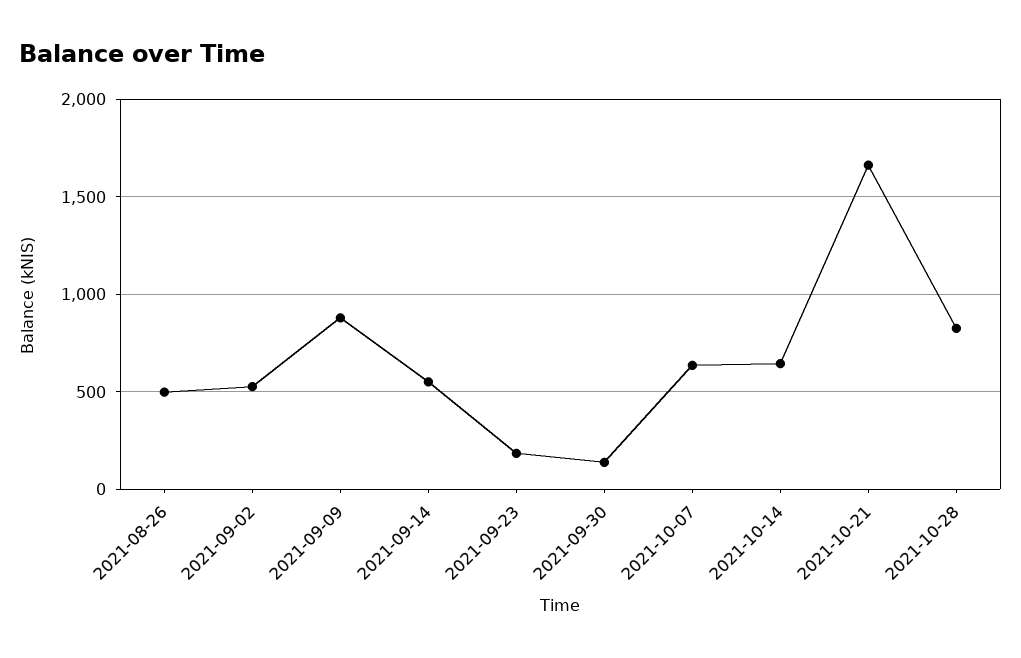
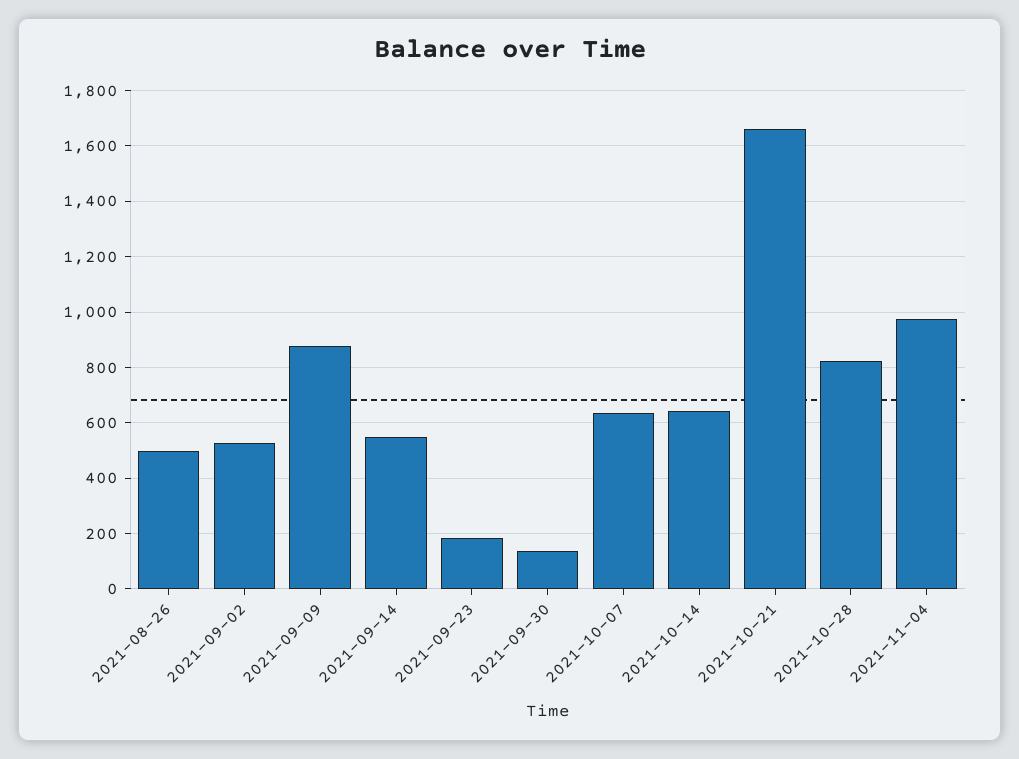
2021-11-04: none -> 975

